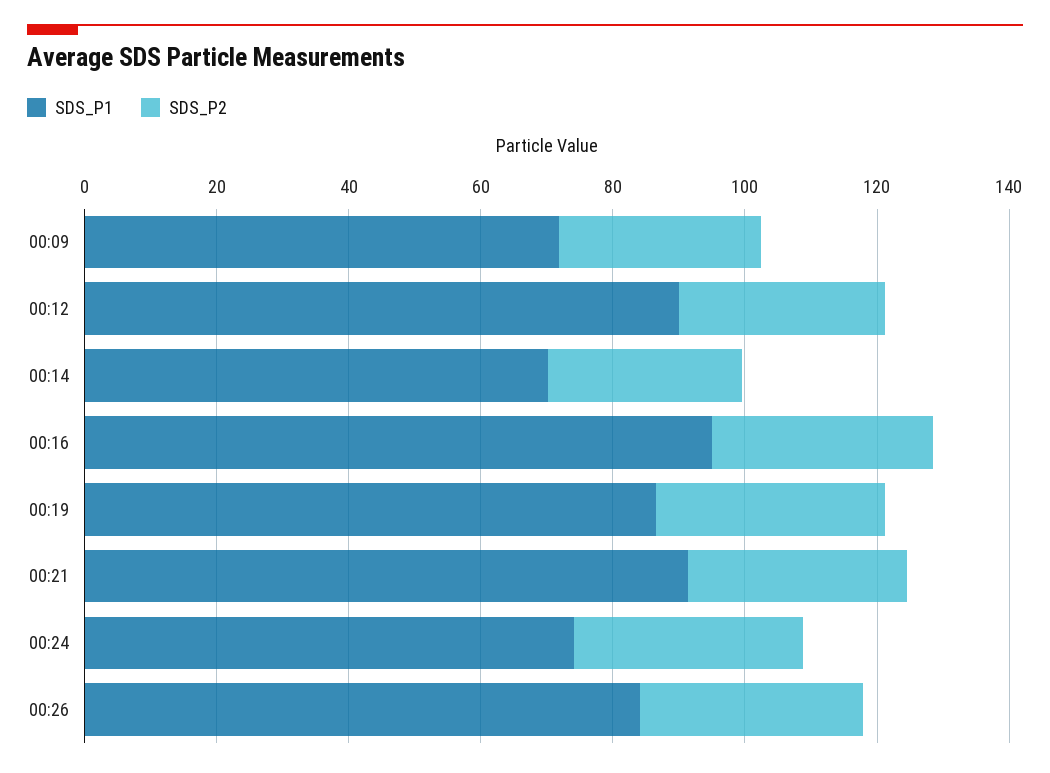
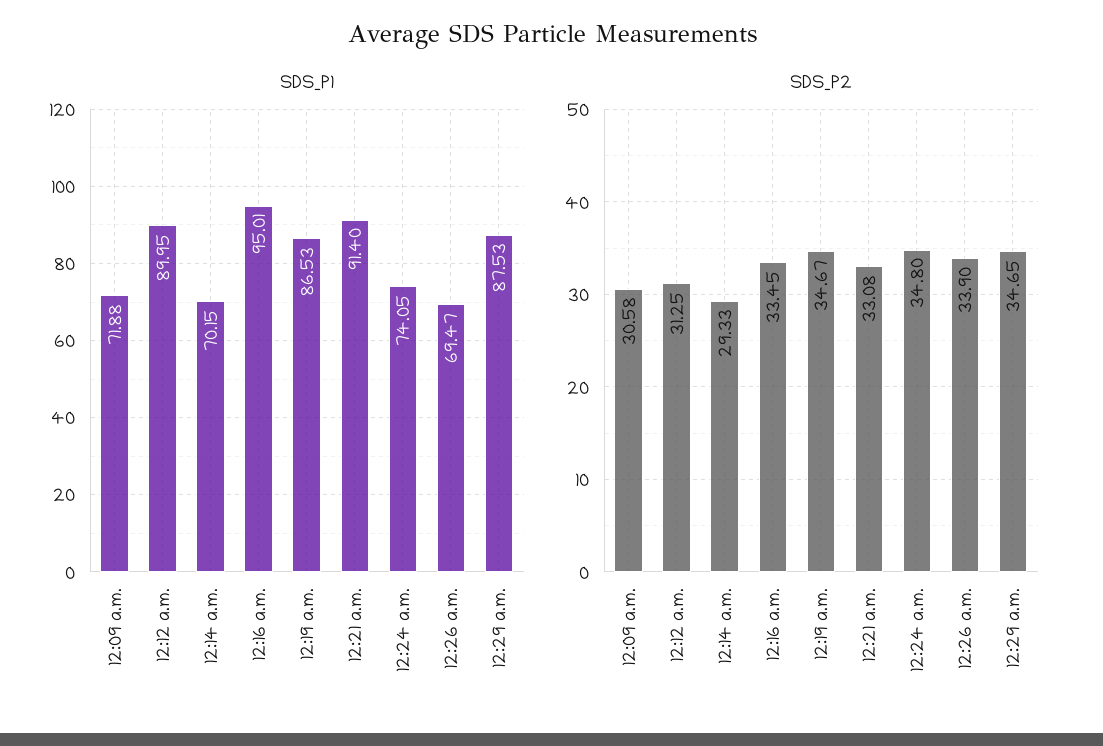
SDS_P1, 00:26: 85 -> 69.47
SDS_P1, 12:29 a.m.: none -> 87.53
SDS_P2, 12:29 a.m.: none -> 34.65

